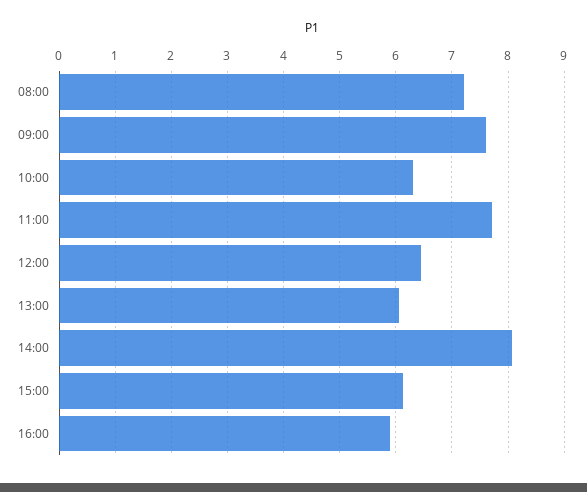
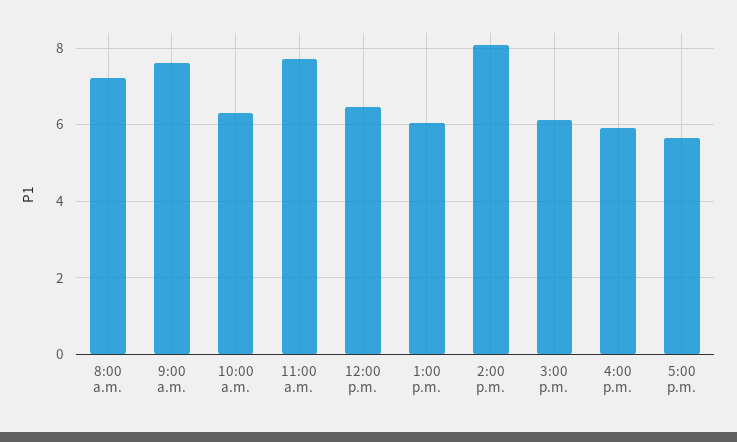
5:00 p.m.: none -> 5.6

